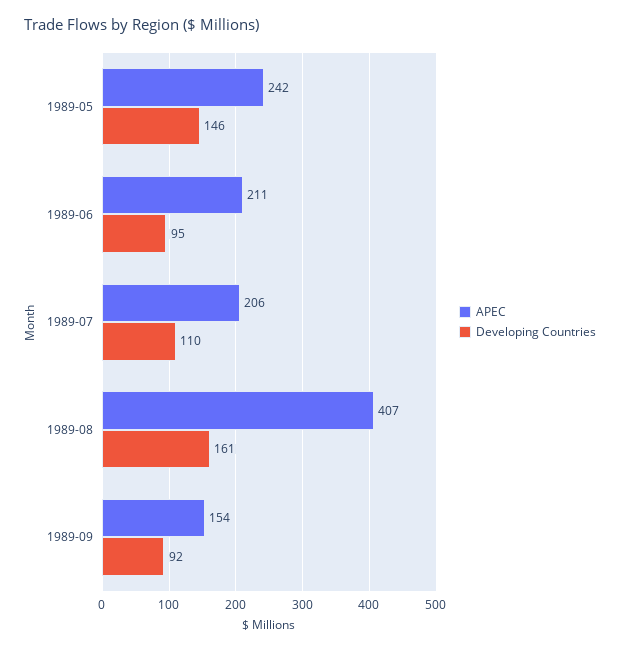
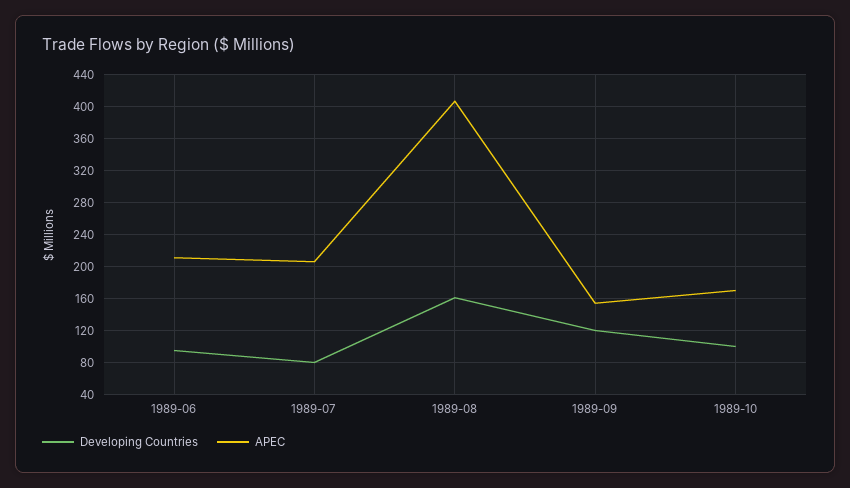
APEC, 1989-05: 242 -> none
Developing Countries, 1989-05: 146 -> none
Developing Countries, 1989-07: 110 -> 80
Developing Countries, 1989-09: 92 -> 120
Developing Countries, 1989-10: none -> 100
APEC, 1989-10: none -> 170

